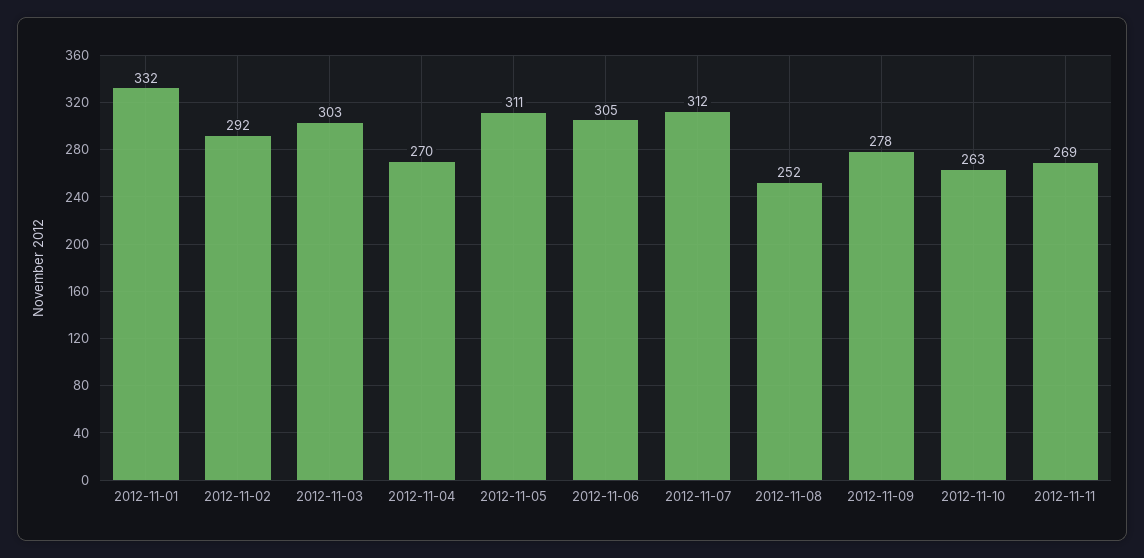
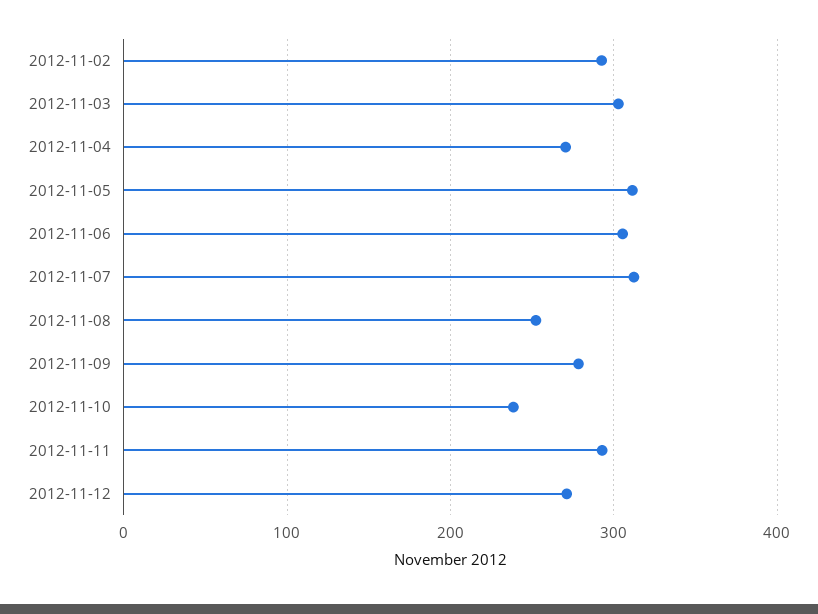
2012-11-01: 332 -> none
2012-11-10: 263 -> 240
2012-11-11: 269 -> 290
2012-11-12: none -> 270

